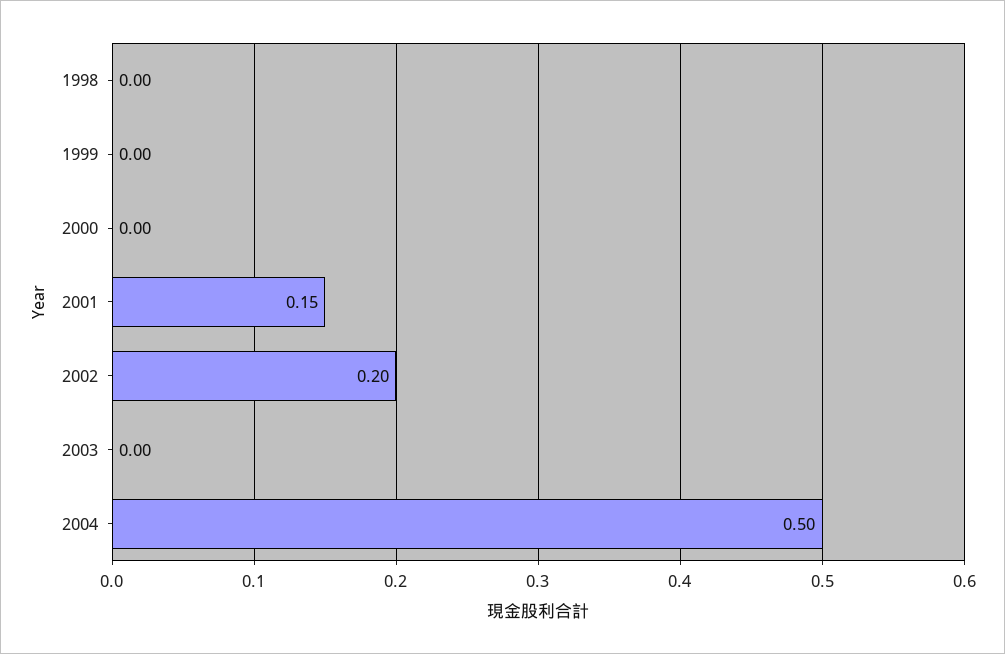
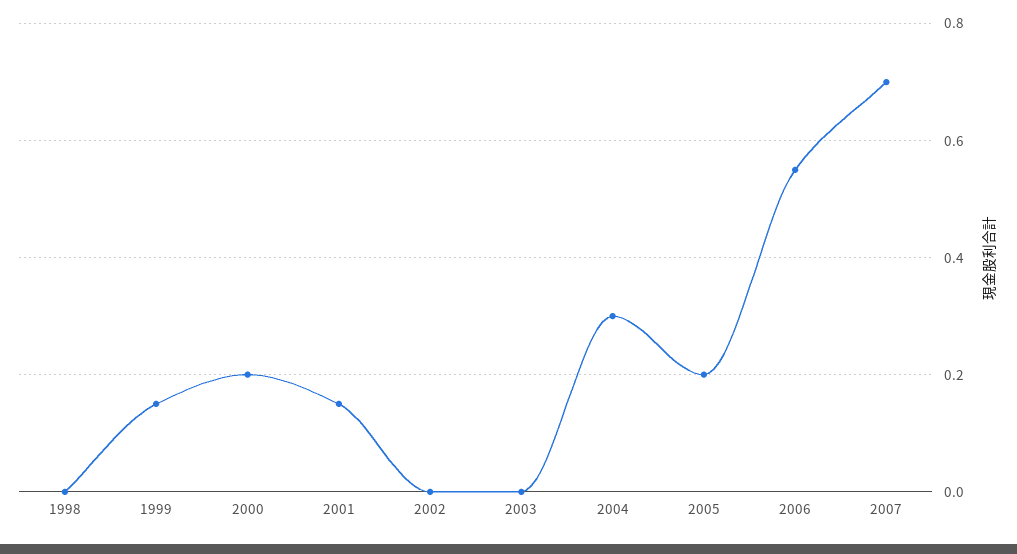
1999: 0 -> 0.15
2000: 0 -> 0.2
2002: 0.2 -> 0
2004: 0.5 -> 0.3
2005: none -> 0.2
2006: none -> 0.55
2007: none -> 0.7

